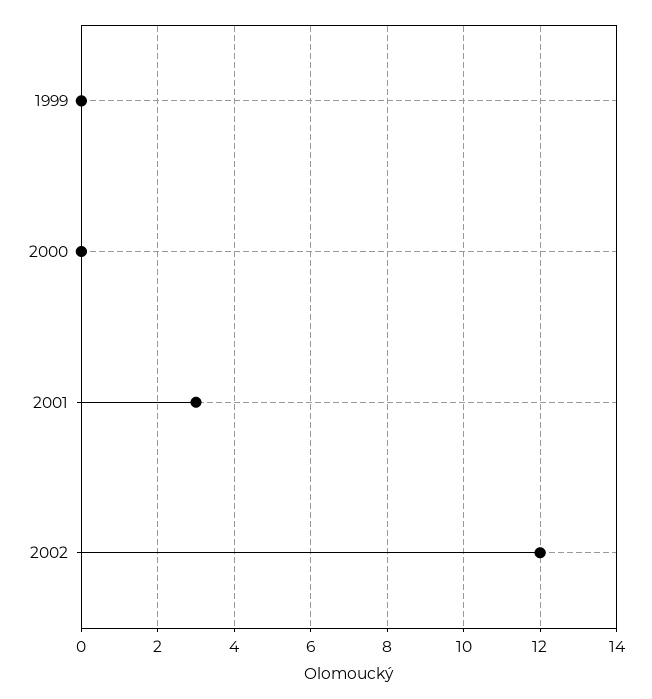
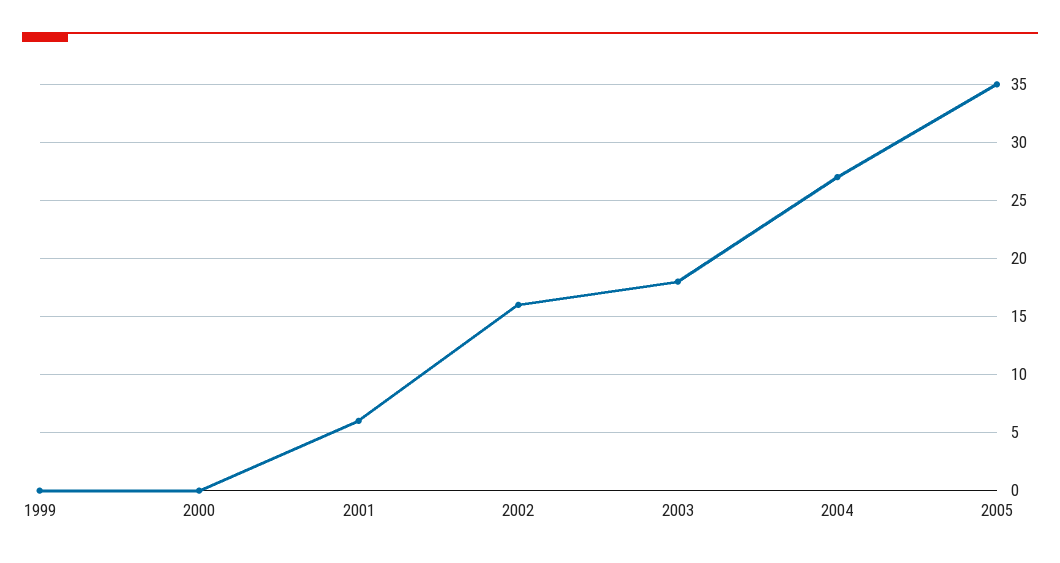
2001: 3 -> 6
2002: 12 -> 16
2003: none -> 18
2004: none -> 27
2005: none -> 35

